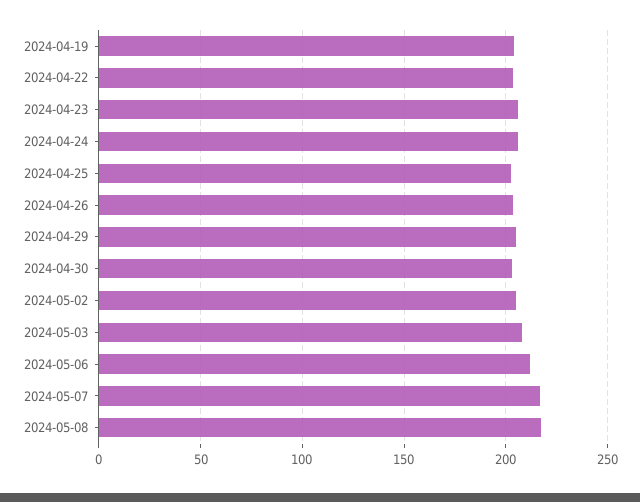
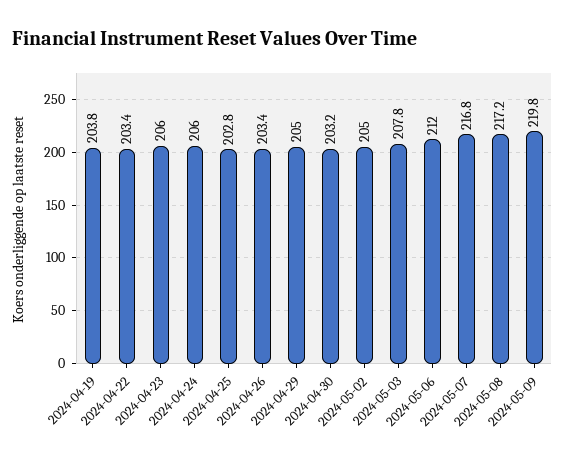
2024-05-09: none -> 219.8

